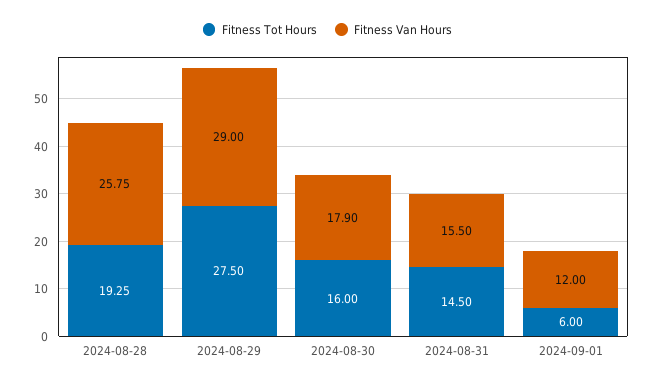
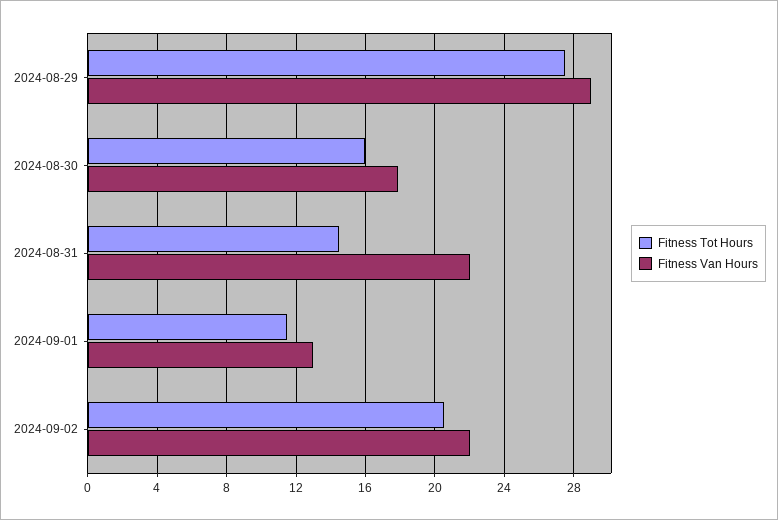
Fitness Tot Hours, 2024-08-28: 19.25 -> none
Fitness Van Hours, 2024-08-28: 25.75 -> none
Fitness Van Hours, 2024-08-31: 15.5 -> 22
Fitness Tot Hours, 2024-09-01: 6 -> 11.5
Fitness Van Hours, 2024-09-01: 12 -> 13
Fitness Tot Hours, 2024-09-02: none -> 20.5
Fitness Van Hours, 2024-09-02: none -> 22

